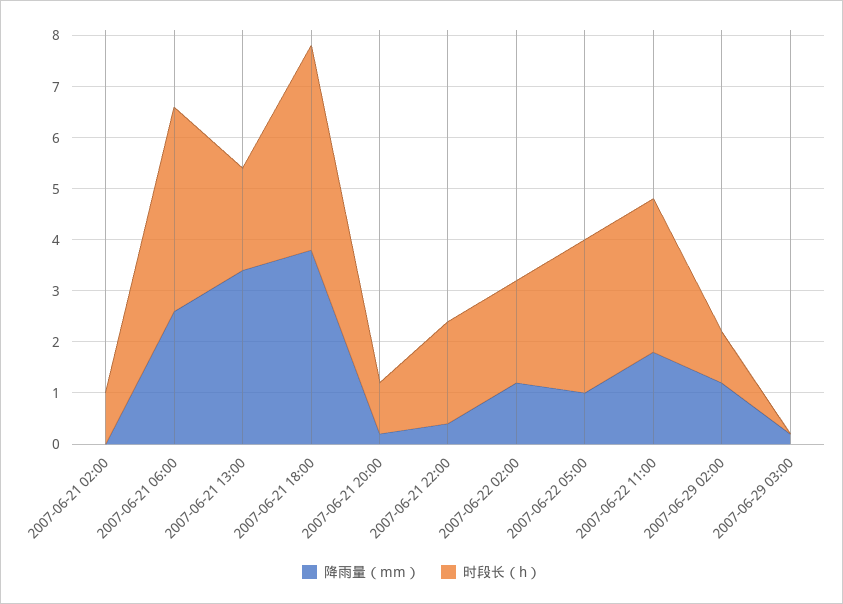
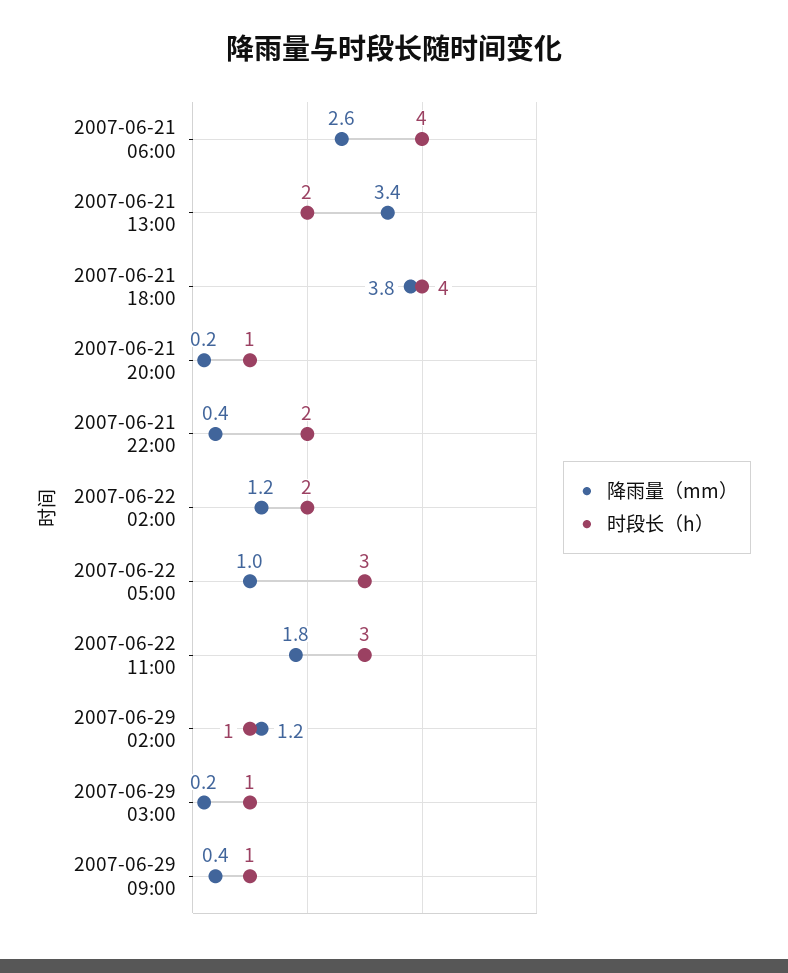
降雨量（mm）, 2007-06-21 02:00: 0 -> none
时段长（h）, 2007-06-21 02:00: 1 -> none
时段长（h）, 2007-06-29 03:00: 0 -> 1
降雨量（mm）, 2007-06-29 09:00: none -> 0.4
时段长（h）, 2007-06-29 09:00: none -> 1

